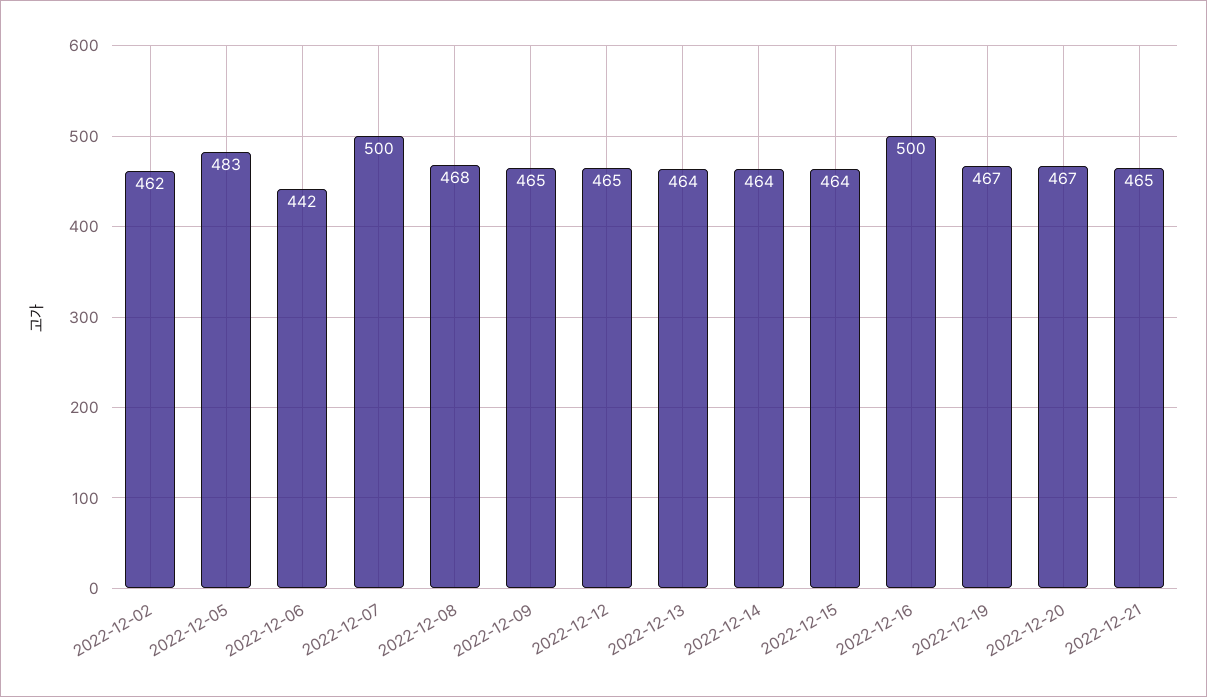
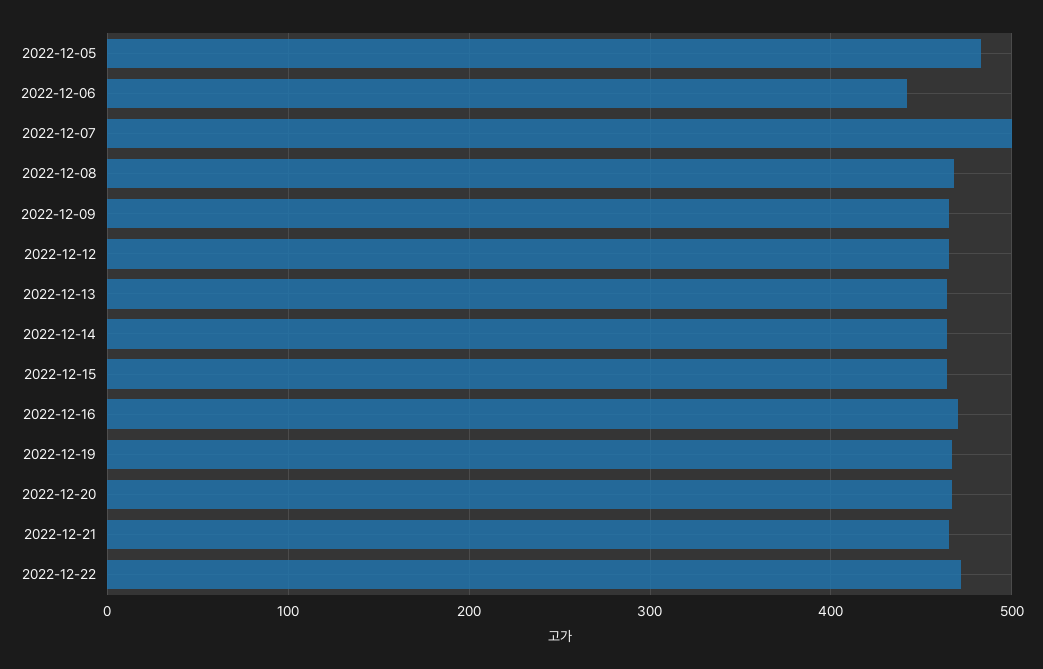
2022-12-02: 462 -> none
2022-12-16: 500 -> 470
2022-12-22: none -> 470

